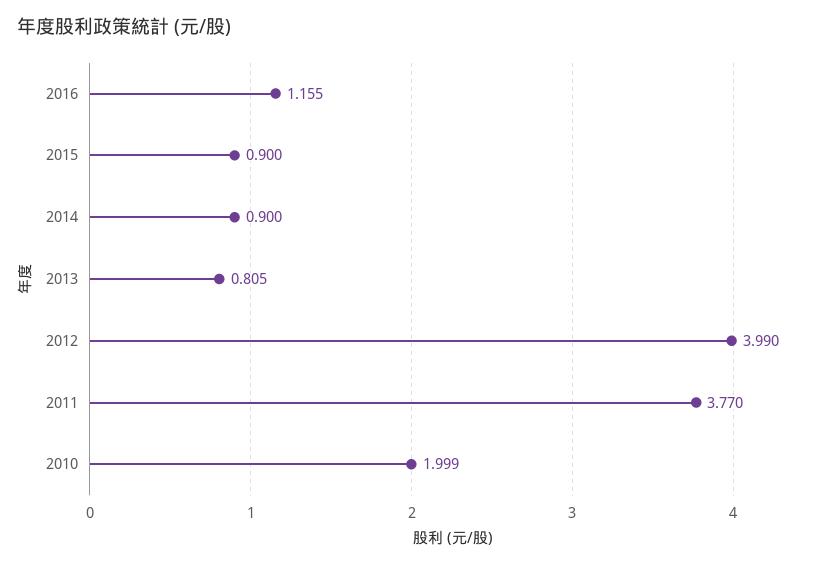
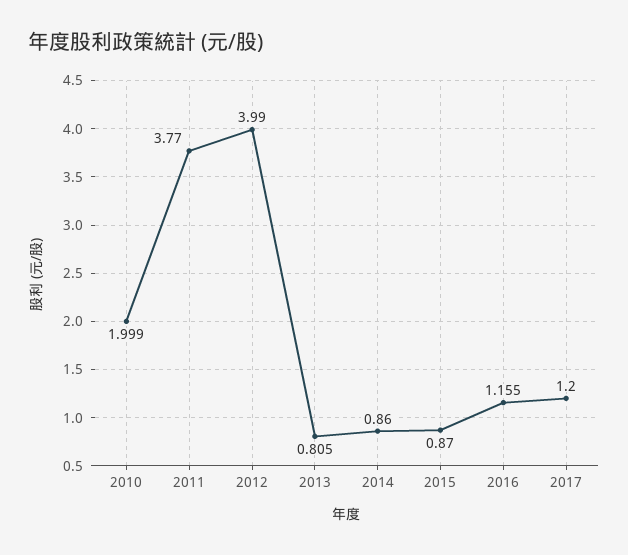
2015: 0.9 -> 0.87
2014: 0.9 -> 0.86
2017: none -> 1.2

